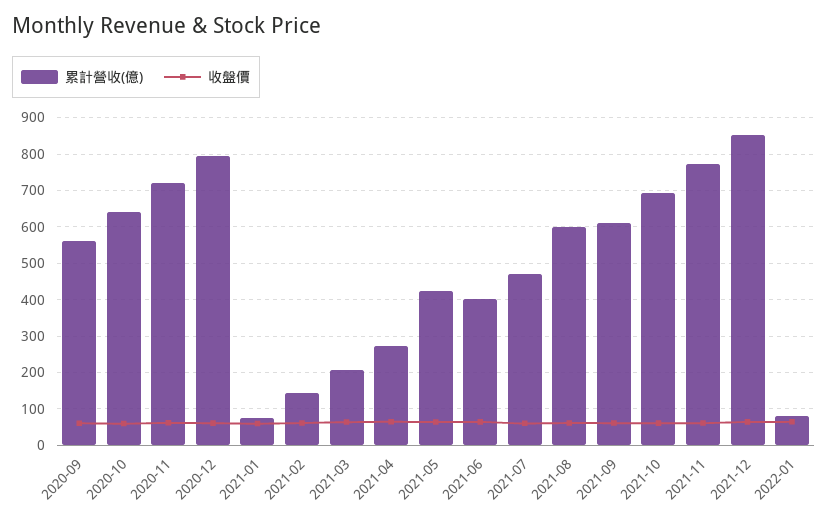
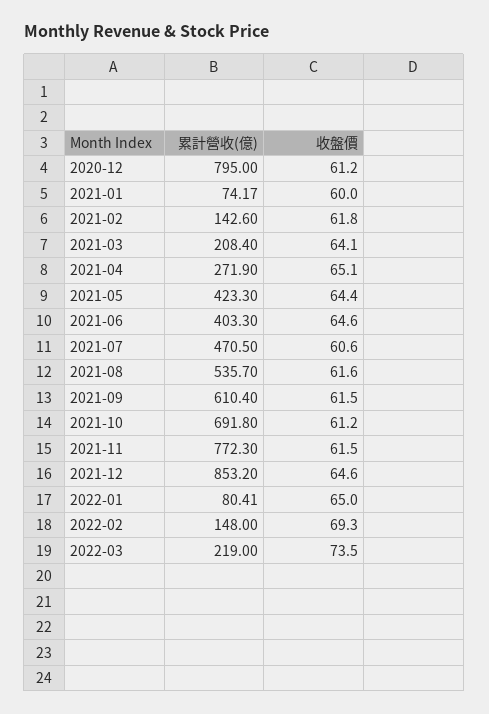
累計營收(億), 2020-09: 560 -> none
收盤價, 2020-09: 60 -> none
累計營收(億), 2020-10: 640 -> none
收盤價, 2020-10: 60 -> none
累計營收(億), 2020-11: 720 -> none
收盤價, 2020-11: 60 -> none
累計營收(億), 2021-08: 600 -> 535.7
累計營收(億), 2022-02: none -> 148
收盤價, 2022-02: none -> 69.3
累計營收(億), 2022-03: none -> 219
收盤價, 2022-03: none -> 73.5

